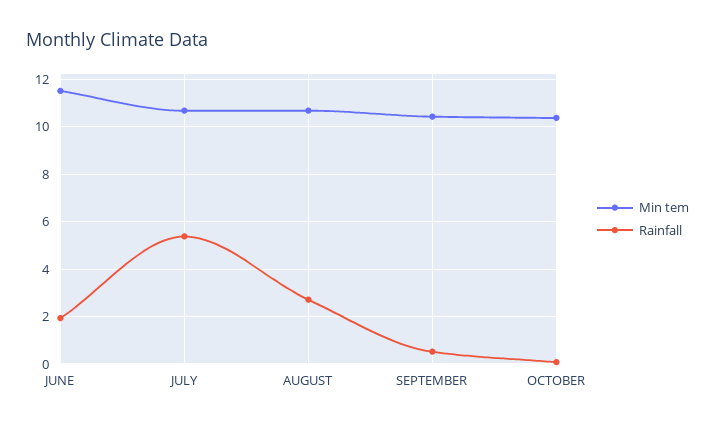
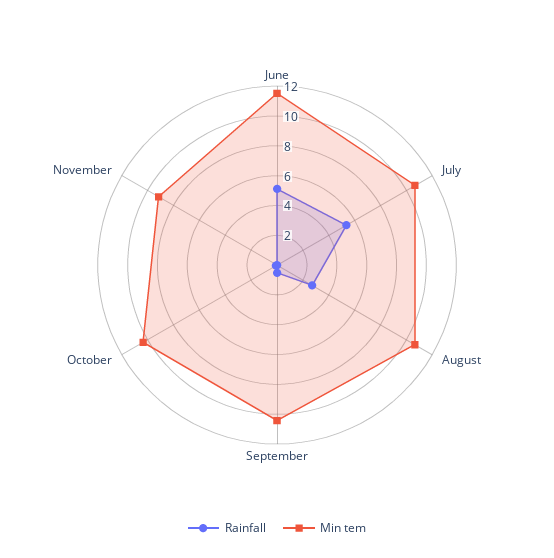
Rainfall, JUNE: 2 -> 5
Rainfall, November: none -> 0
Min tem, November: none -> 9

